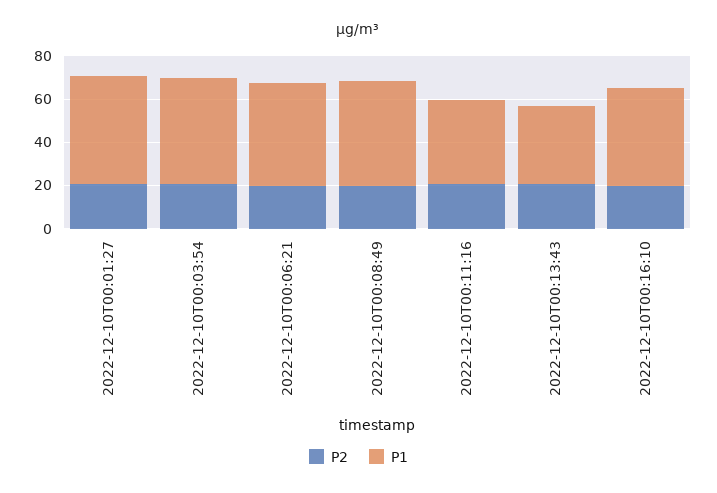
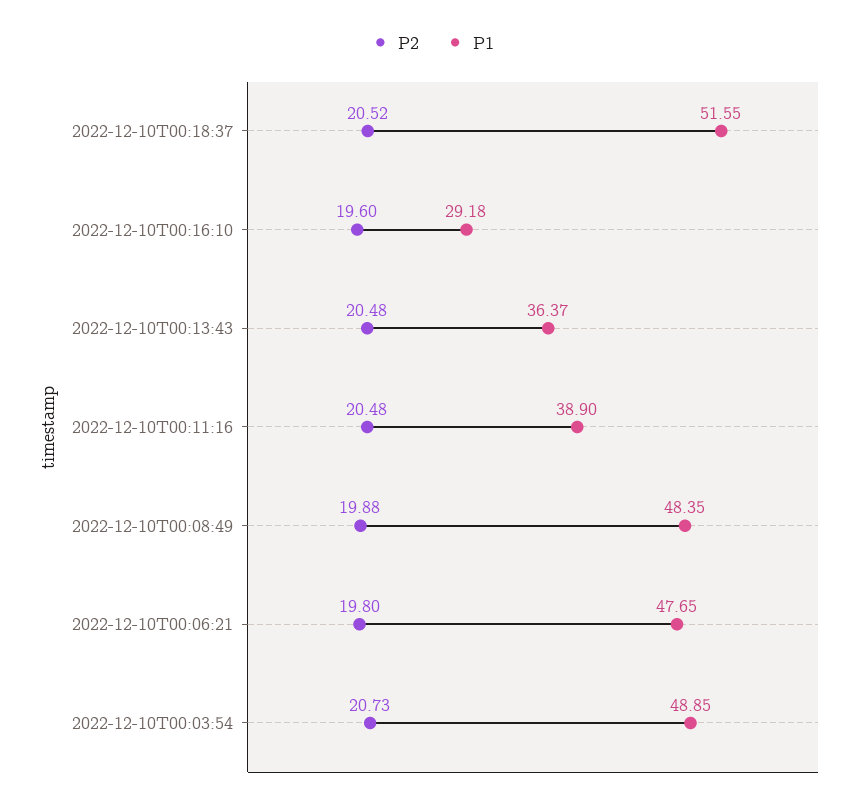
P2, 2022-12-10T00:01:27: 20 -> none
P1, 2022-12-10T00:01:27: 50 -> none
P1, 2022-12-10T00:16:10: 45 -> 29.18
P2, 2022-12-10T00:18:37: none -> 20.52
P1, 2022-12-10T00:18:37: none -> 51.55

